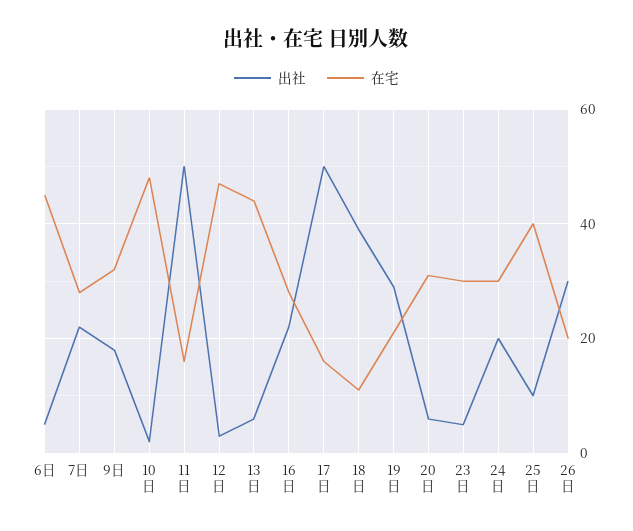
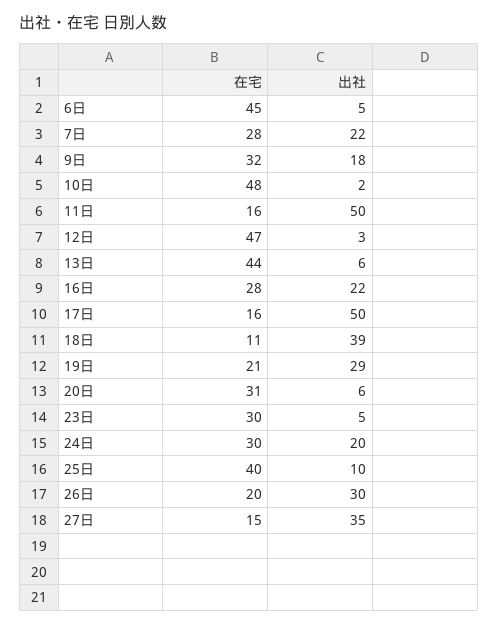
在宅, 27日: none -> 15
出社, 27日: none -> 35

